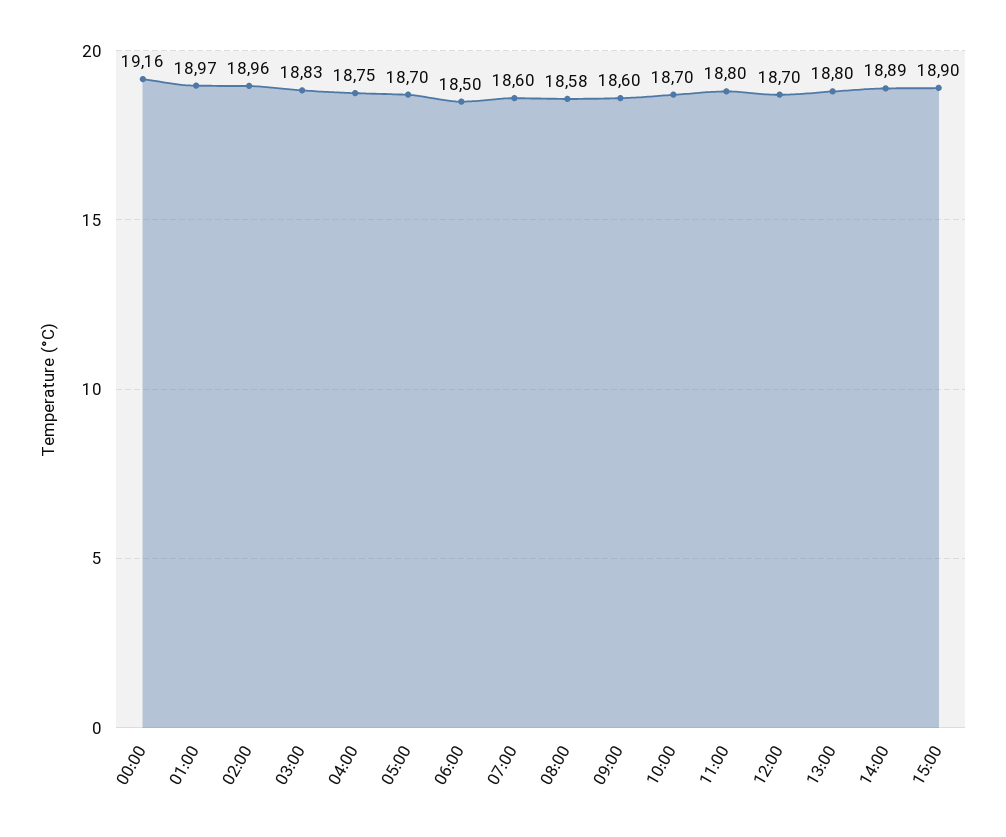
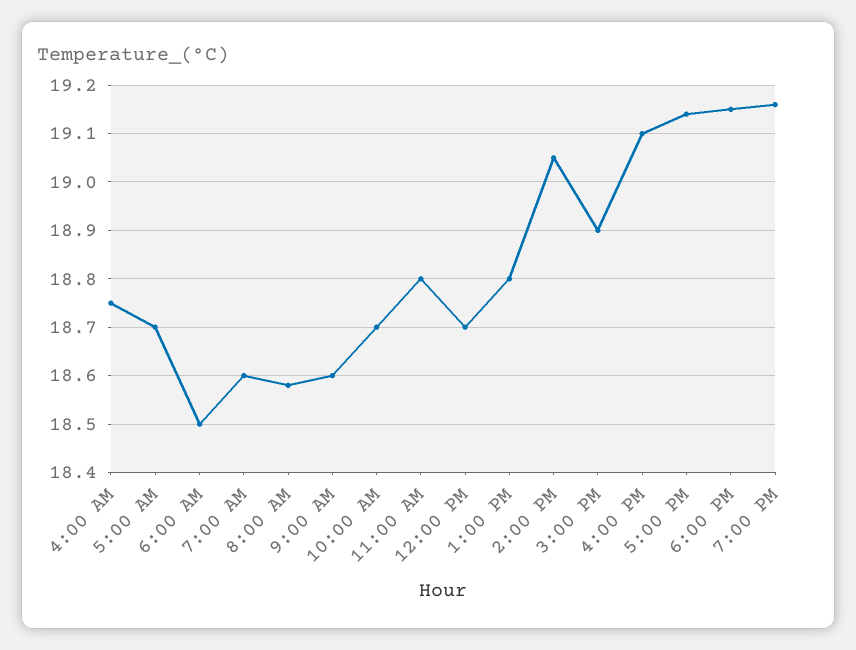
00:00: 19.16 -> none
01:00: 18.97 -> none
02:00: 18.96 -> none
03:00: 18.83 -> none
14:00: 18.89 -> 19.05
4:00 PM: none -> 19.1
5:00 PM: none -> 19.15
6:00 PM: none -> 19.15
7:00 PM: none -> 19.15

